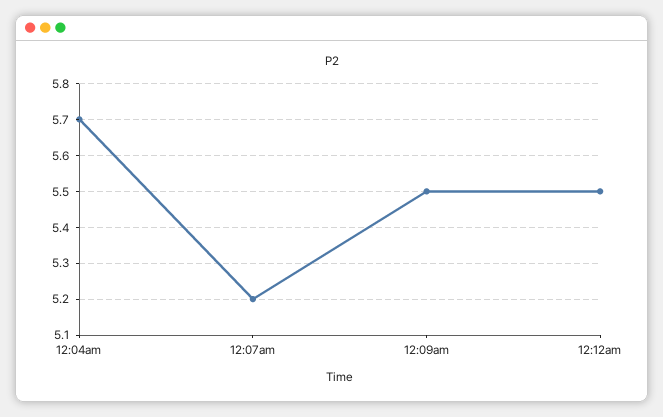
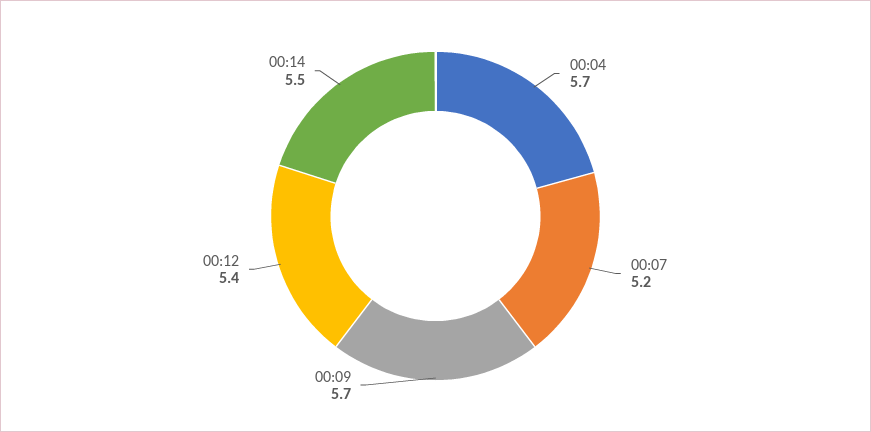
12:09am: 5.5 -> 5.7
12:12am: 5.5 -> 5.4
00:14: none -> 5.5

